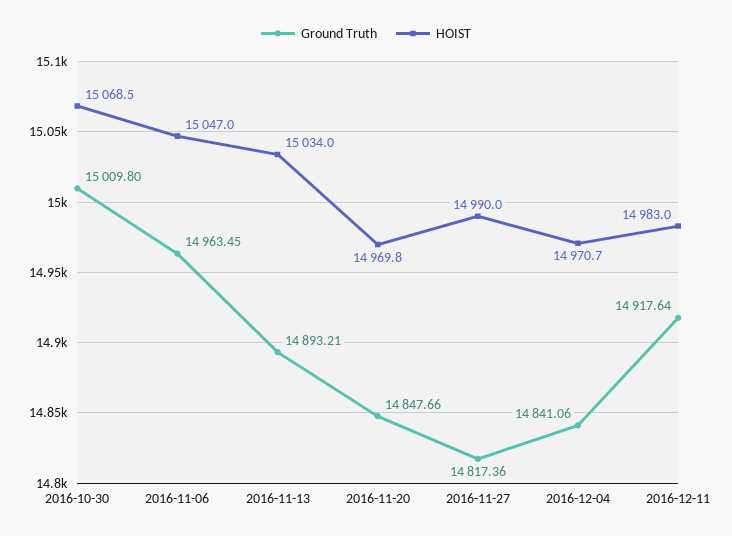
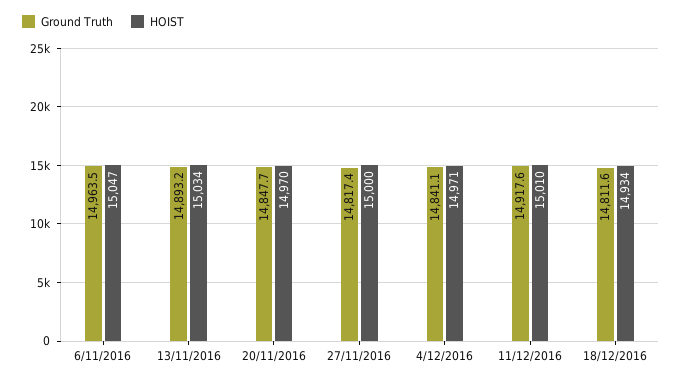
Ground Truth, 2016-10-30: 15009.8 -> none
HOIST, 2016-10-30: 15068.5 -> none
HOIST, 2016-11-27: 14990 -> 15000
HOIST, 2016-12-11: 14983 -> 15010
Ground Truth, 18/12/2016: none -> 14811.6
HOIST, 18/12/2016: none -> 14934

